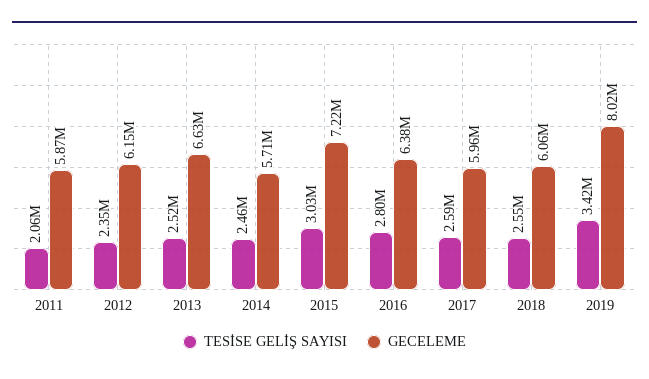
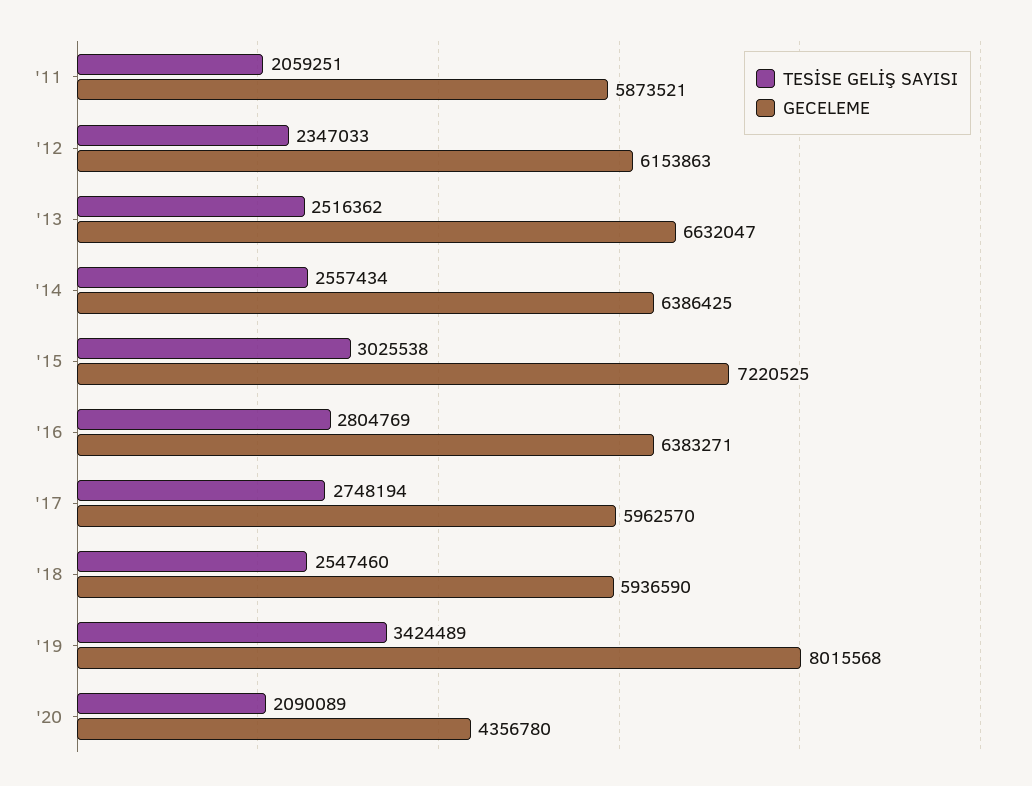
TESİSE GELİŞ SAYISI, 2014: 2460000 -> 2557434
GECELEME, 2014: 5710000 -> 6386425
TESİSE GELİŞ SAYISI, 2017: 2590000 -> 2748194
GECELEME, 2018: 6060000 -> 5936590
TESİSE GELİŞ SAYISI, '20: none -> 2090089
GECELEME, '20: none -> 4356780

